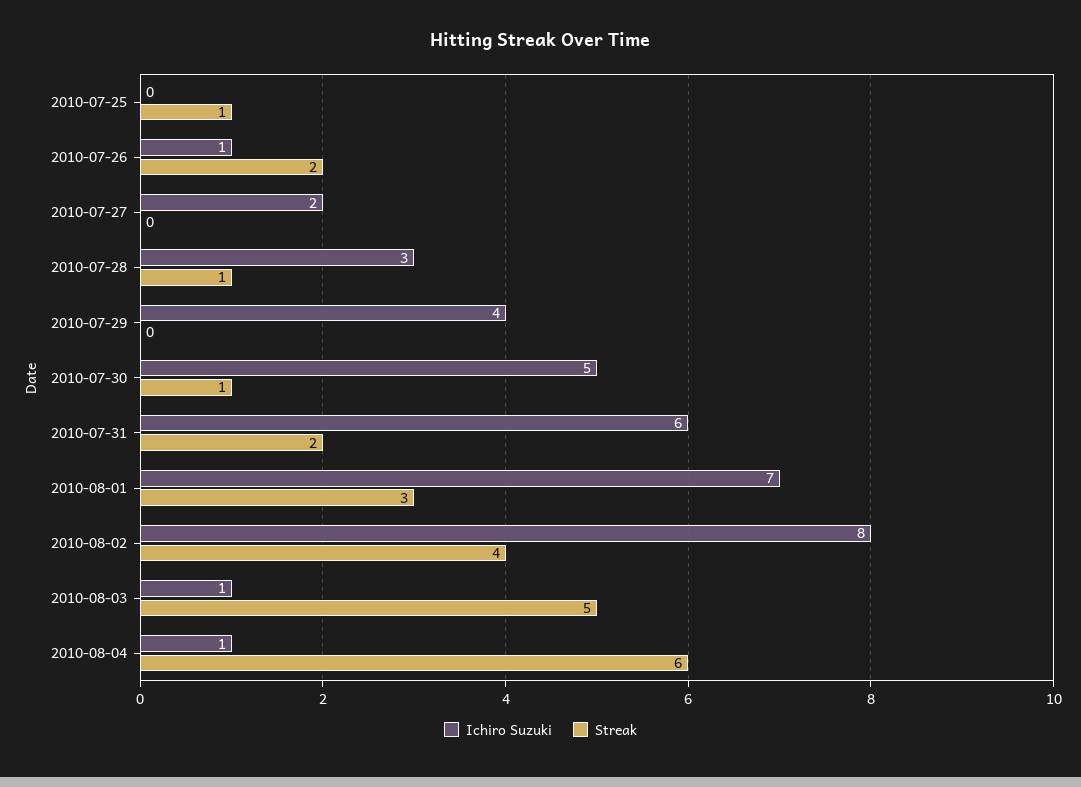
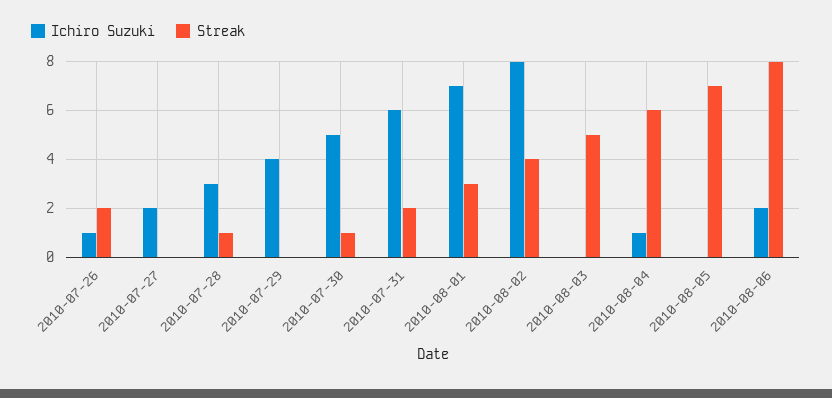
Ichiro Suzuki, 2010-07-25: 0 -> none
Streak, 2010-07-25: 1 -> none
Ichiro Suzuki, 2010-08-03: 1 -> 0
Ichiro Suzuki, 2010-08-05: none -> 0
Streak, 2010-08-05: none -> 7
Ichiro Suzuki, 2010-08-06: none -> 2
Streak, 2010-08-06: none -> 8

